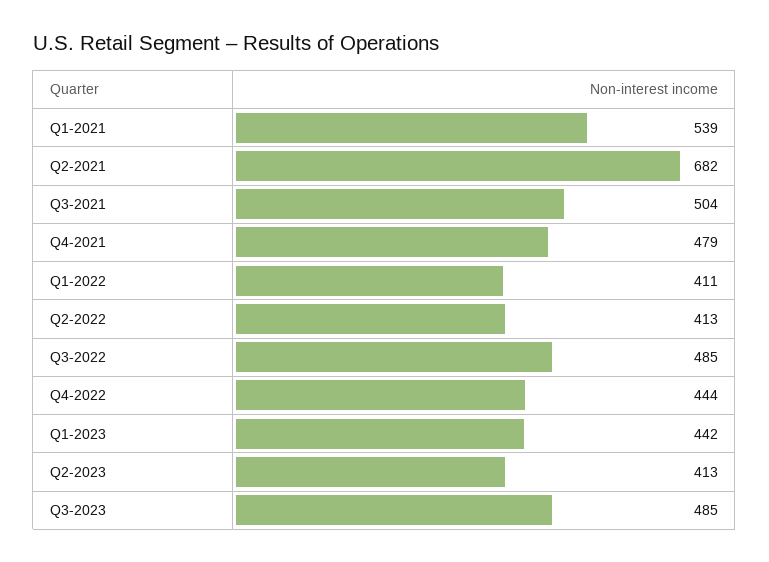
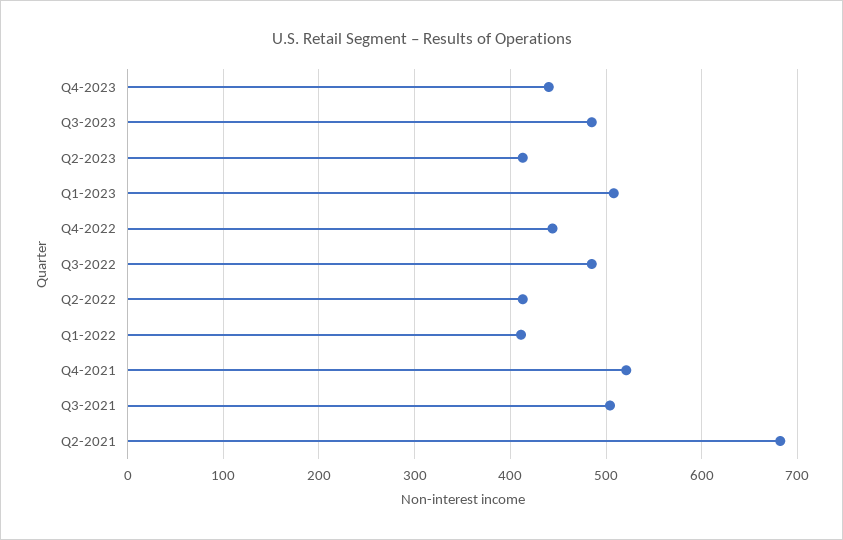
Q1-2021: 539 -> none
Q4-2021: 479 -> 520
Q1-2023: 442 -> 510
Q4-2023: none -> 440

